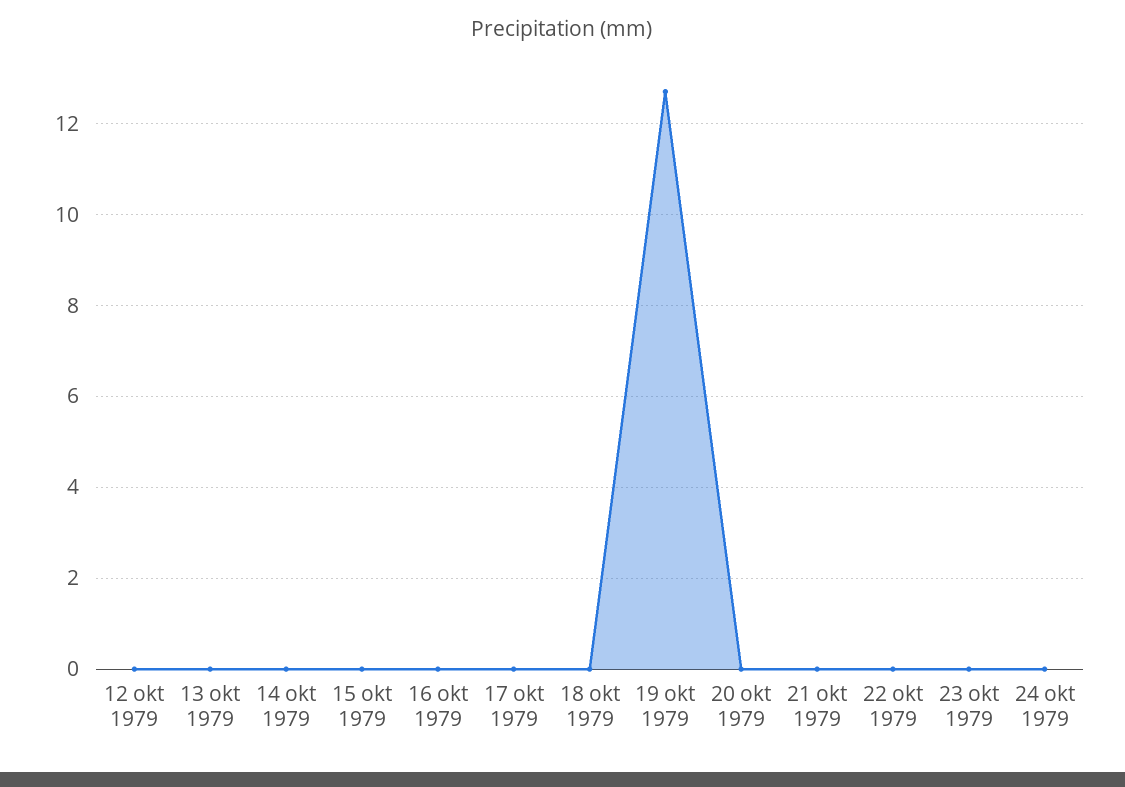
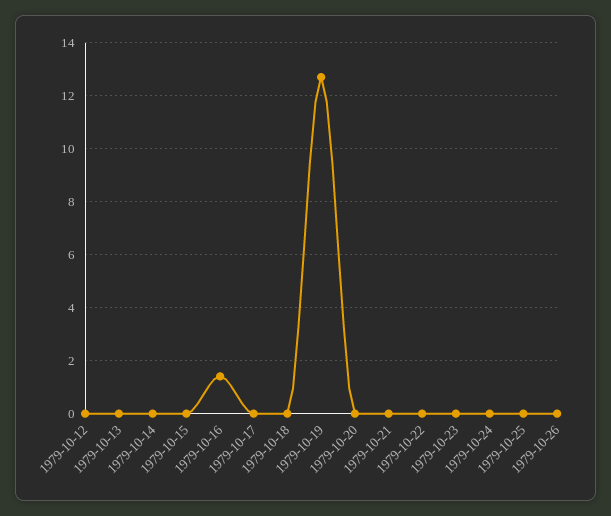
16 okt 1979: 0 -> 1.5
1979-10-25: none -> 0
1979-10-26: none -> 0

